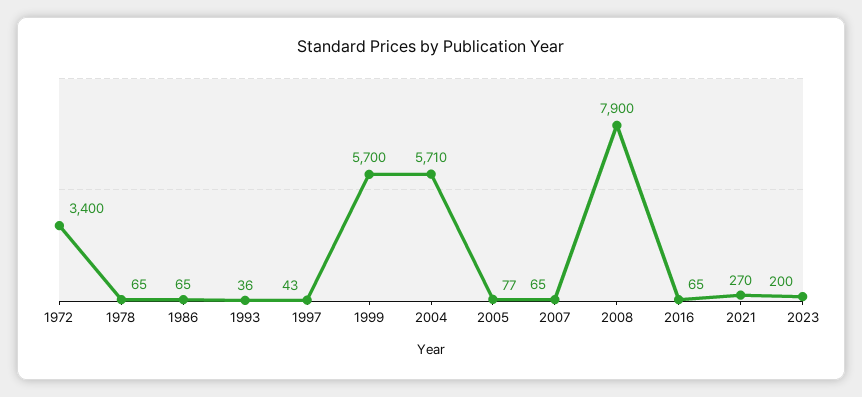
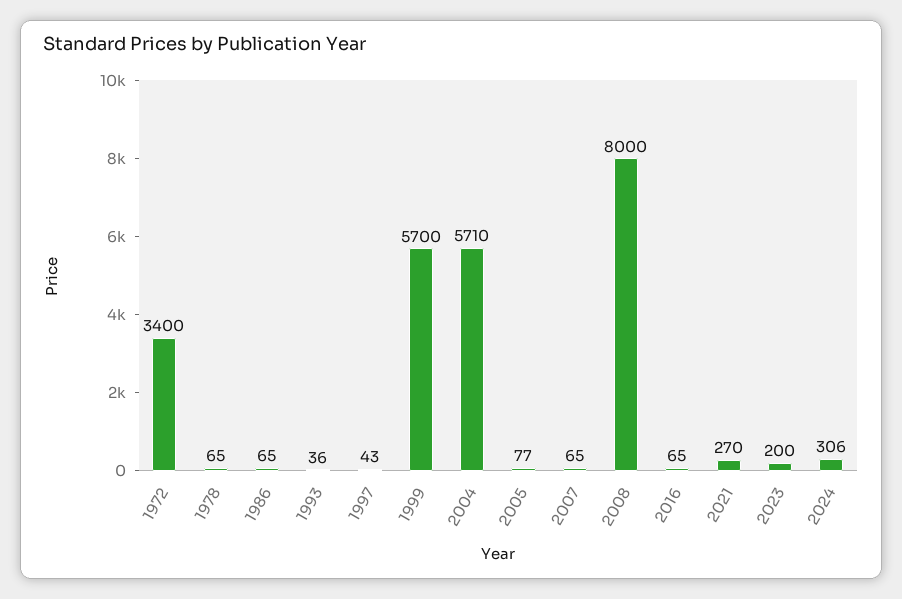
2008: 7900 -> 8000
2024: none -> 306

